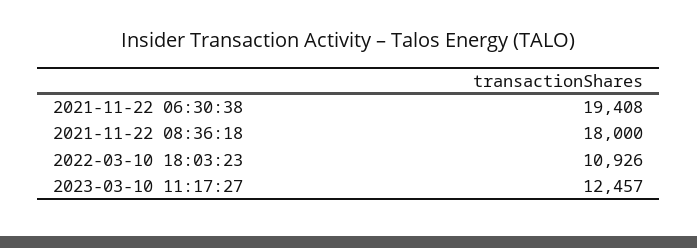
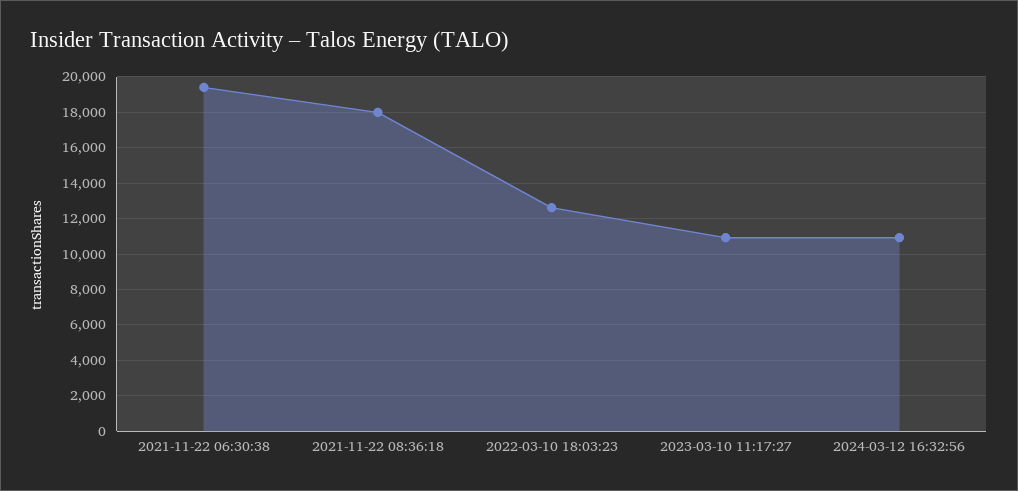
2022-03-10 18:03:23: 10926 -> 12500
2023-03-10 11:17:27: 12457 -> 11000
2024-03-12 16:32:56: none -> 11000

